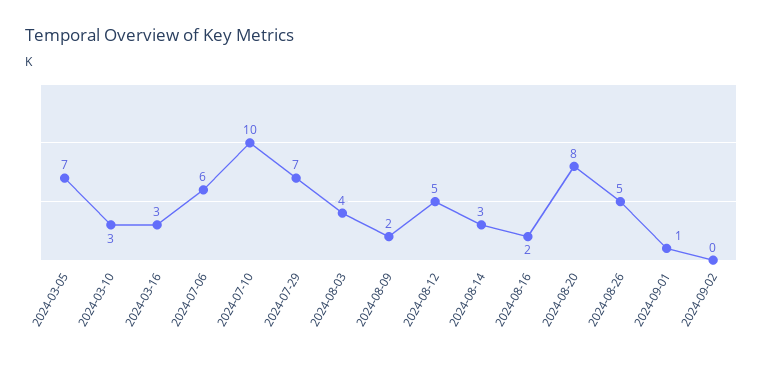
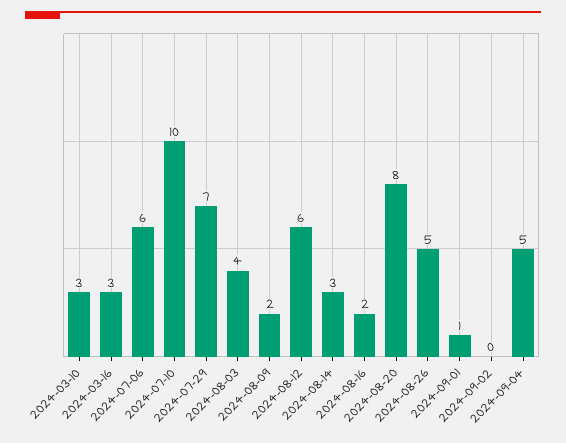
2024-03-05: 7 -> none
2024-08-12: 5 -> 6
2024-09-04: none -> 5

